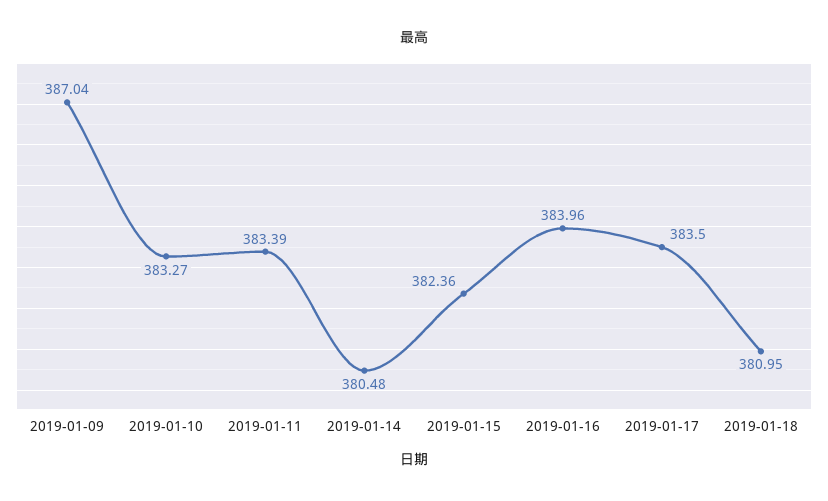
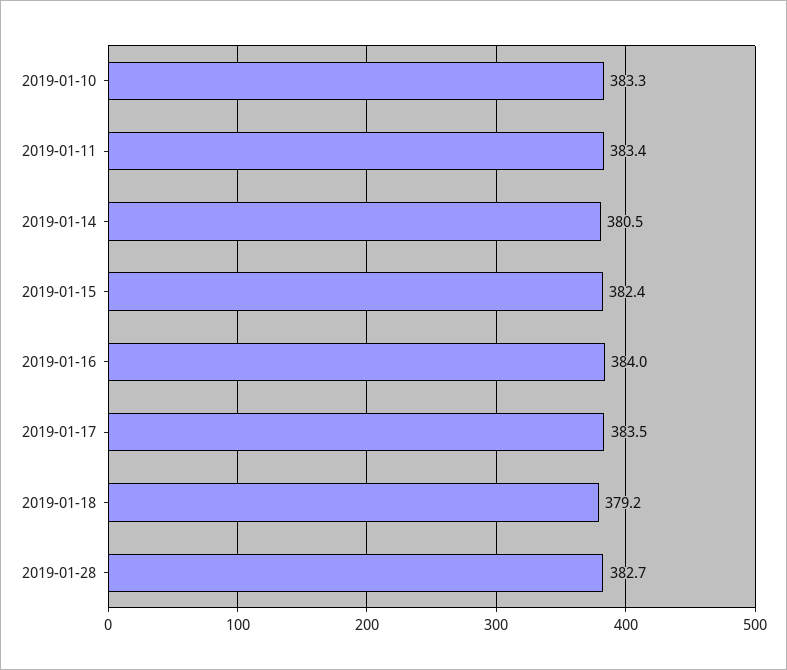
2019-01-09: 387.04 -> none
2019-01-18: 380.95 -> 379.2
2019-01-28: none -> 382.7

